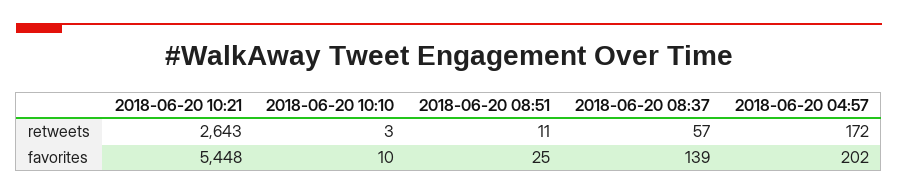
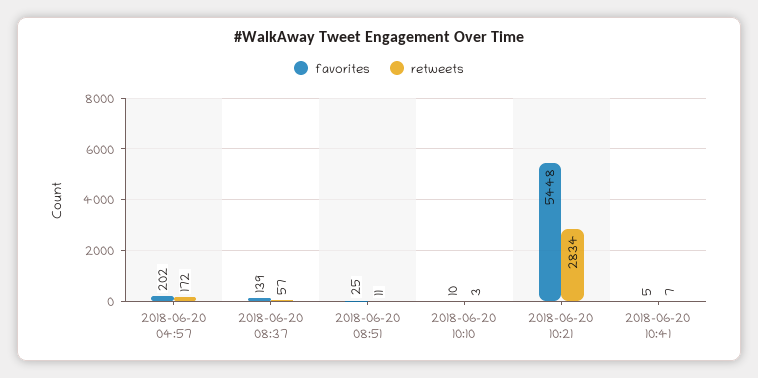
retweets, 2018-06-20 10:21: 2643 -> 2834
favorites, 2018-06-20 10:41: none -> 5
retweets, 2018-06-20 10:41: none -> 7

